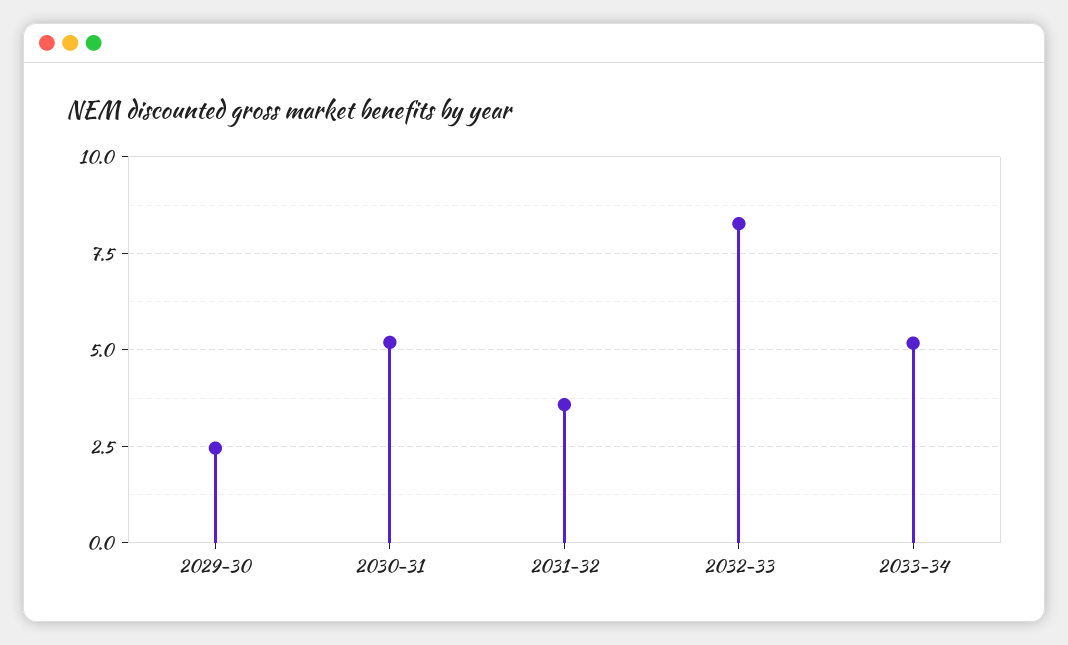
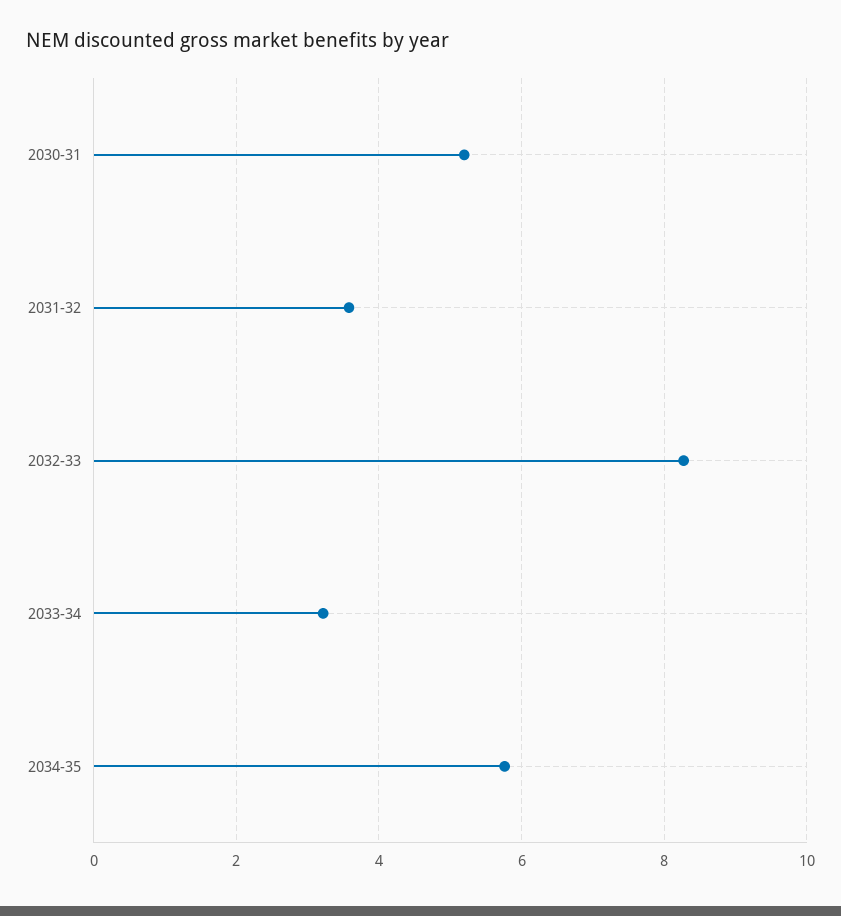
2029-30: 2.5 -> none
2033-34: 5.25 -> 3.2
2034-35: none -> 5.8

